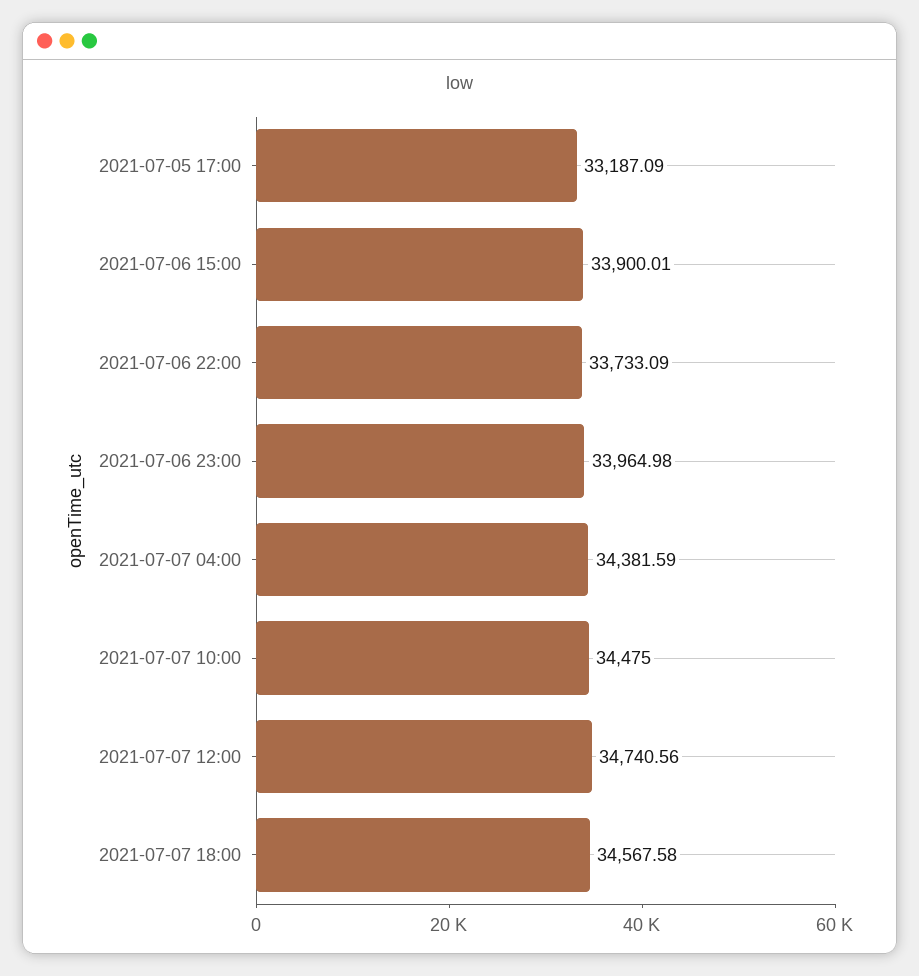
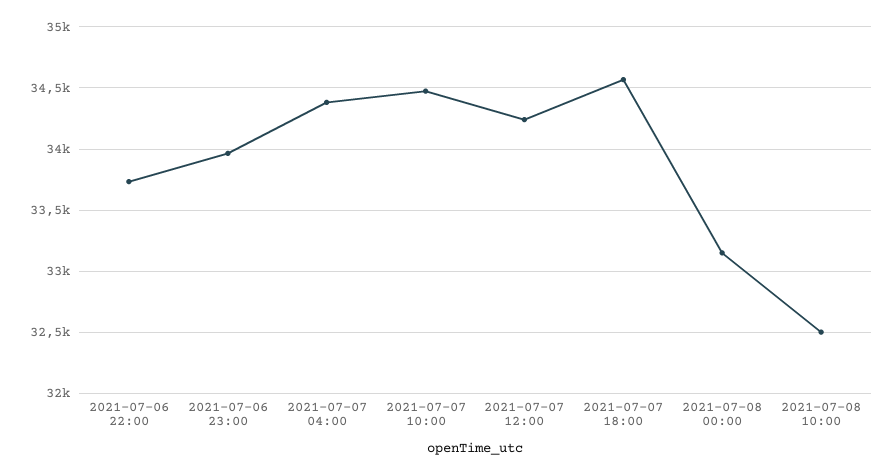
2021-07-05 17:00: 33187.09 -> none
2021-07-06 15:00: 33900.01 -> none
2021-07-07 12:00: 34740.56 -> 34250
2021-07-08 00:00: none -> 33150
2021-07-08 10:00: none -> 32500

